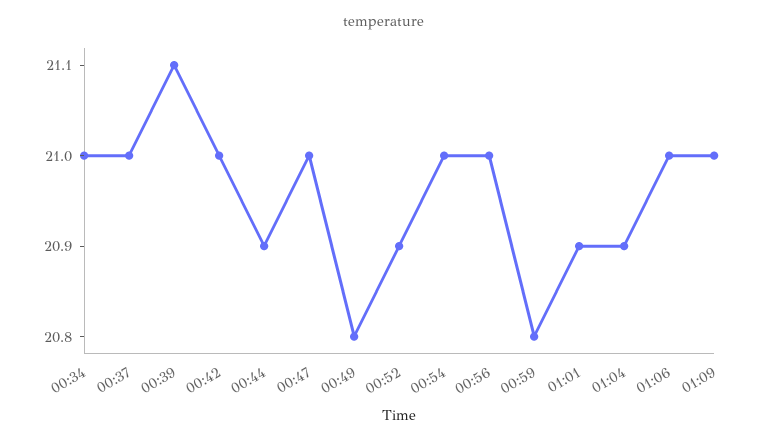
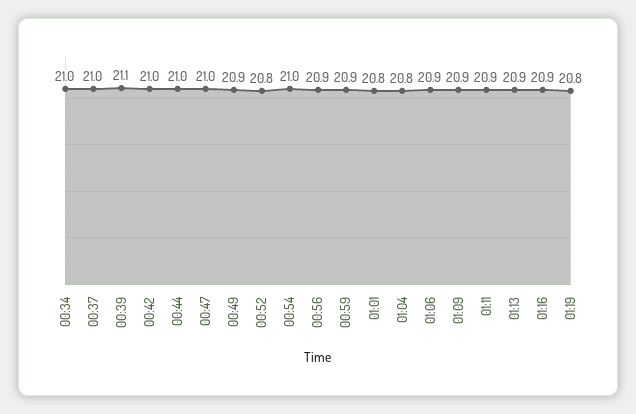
00:44: 20.9 -> 21
00:49: 20.8 -> 20.9
00:52: 20.9 -> 20.8
00:56: 21 -> 20.9
00:59: 20.8 -> 20.9
01:01: 20.9 -> 20.8
01:04: 20.9 -> 20.8
01:06: 21 -> 20.9
01:09: 21 -> 20.9
01:11: none -> 20.9
01:13: none -> 20.9
01:16: none -> 20.9
01:19: none -> 20.8

